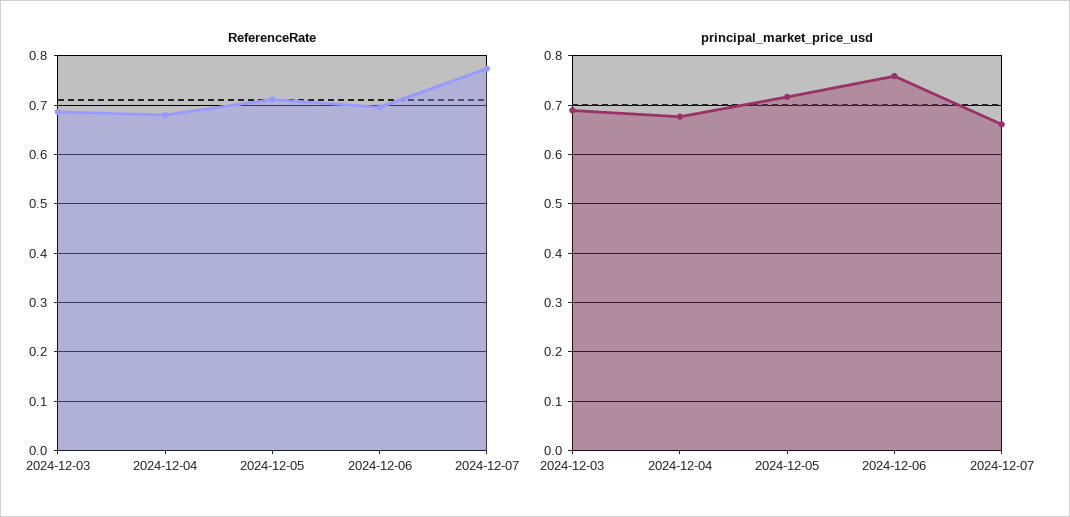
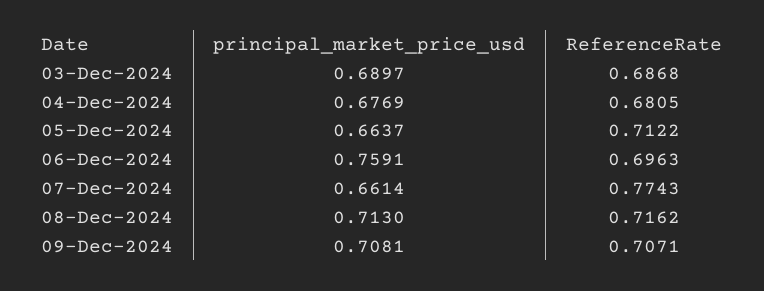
principal_market_price_usd, 2024-12-05: 0.72 -> 0.6637
principal_market_price_usd, 08-Dec-2024: none -> 0.713
ReferenceRate, 08-Dec-2024: none -> 0.7162
principal_market_price_usd, 09-Dec-2024: none -> 0.7081
ReferenceRate, 09-Dec-2024: none -> 0.7071

